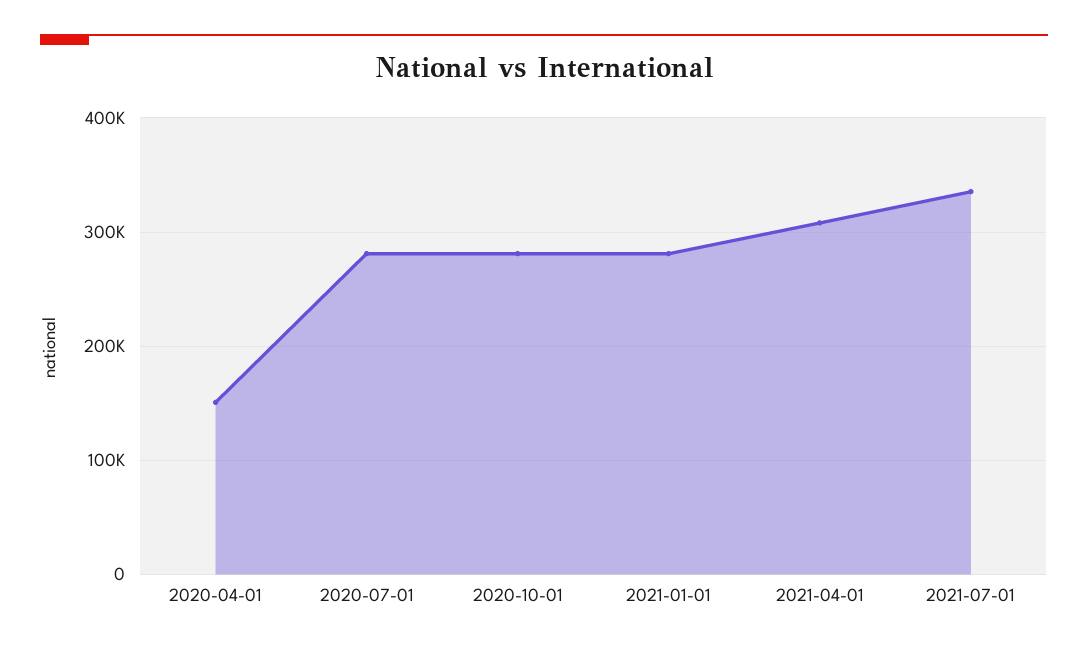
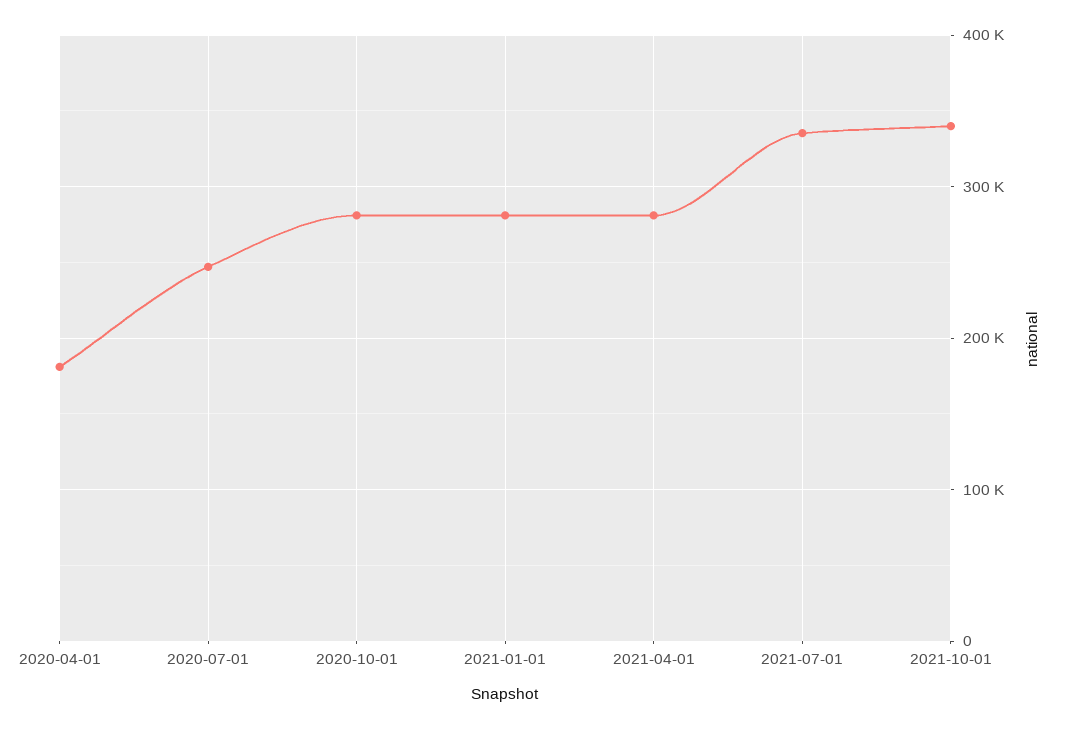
2020-04-01: 150000 -> 180000
2020-07-01: 280000 -> 250000
2021-04-01: 310000 -> 280000
2021-10-01: none -> 340000

